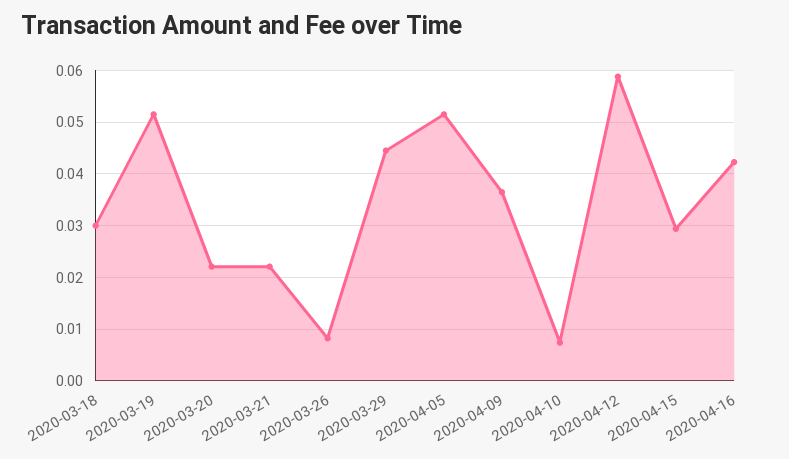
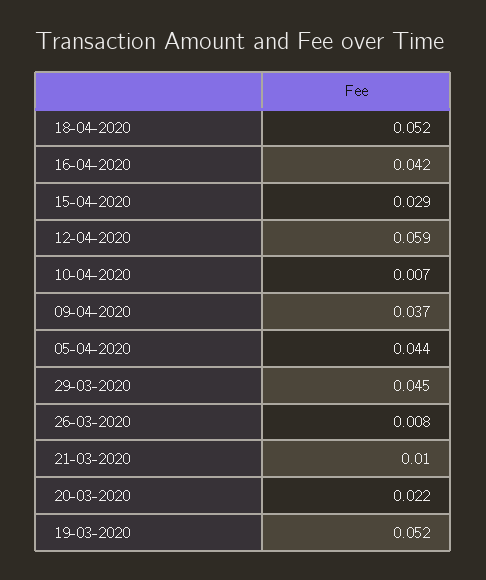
2020-03-18: 0.03 -> none
2020-03-21: 0.022 -> 0.01
2020-04-05: 0.052 -> 0.044
18-04-2020: none -> 0.052

